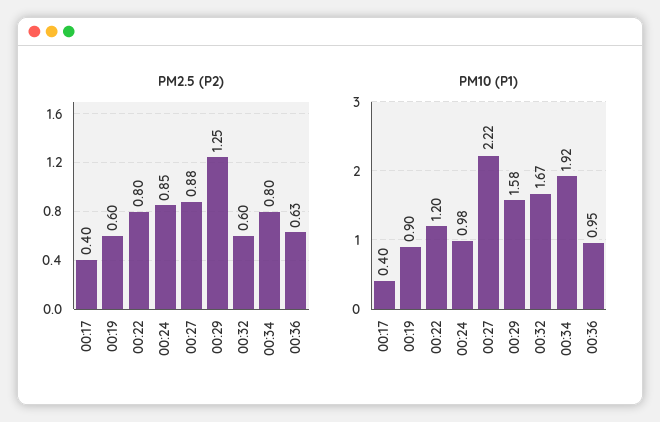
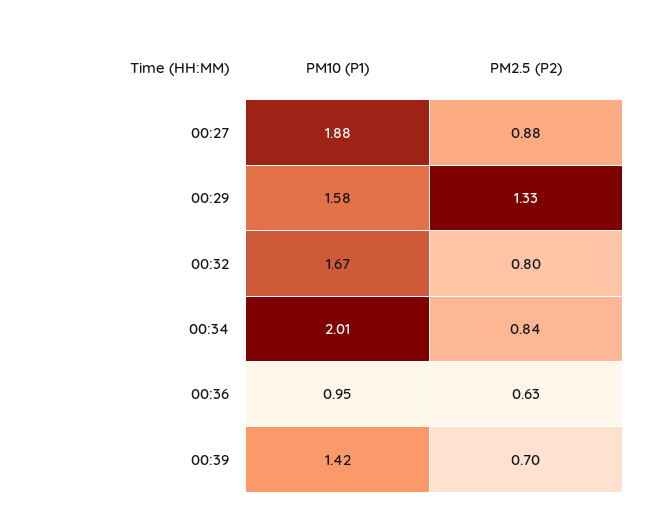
PM2.5 (P2), 00:17: 0.4 -> none
PM2.5 (P2), 00:19: 0.6 -> none
PM2.5 (P2), 00:22: 0.8 -> none
PM2.5 (P2), 00:24: 0.85 -> none
PM2.5 (P2), 00:29: 1.25 -> 1.33
PM2.5 (P2), 00:32: 0.6 -> 0.8
PM2.5 (P2), 00:34: 0.8 -> 0.84
PM10 (P1), 00:17: 0.4 -> none
PM10 (P1), 00:19: 0.9 -> none
PM10 (P1), 00:22: 1.2 -> none
PM10 (P1), 00:24: 0.98 -> none
PM10 (P1), 00:27: 2.22 -> 1.88
PM10 (P1), 00:34: 1.92 -> 2.01
PM10 (P1), 00:39: none -> 1.42
PM2.5 (P2), 00:39: none -> 0.7

